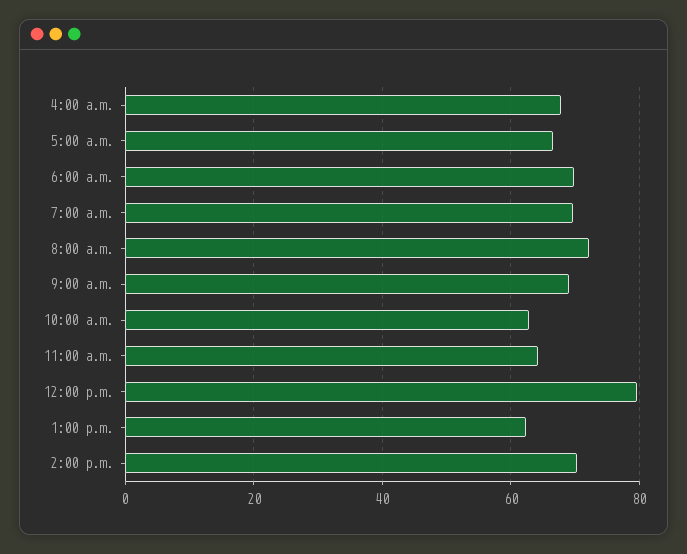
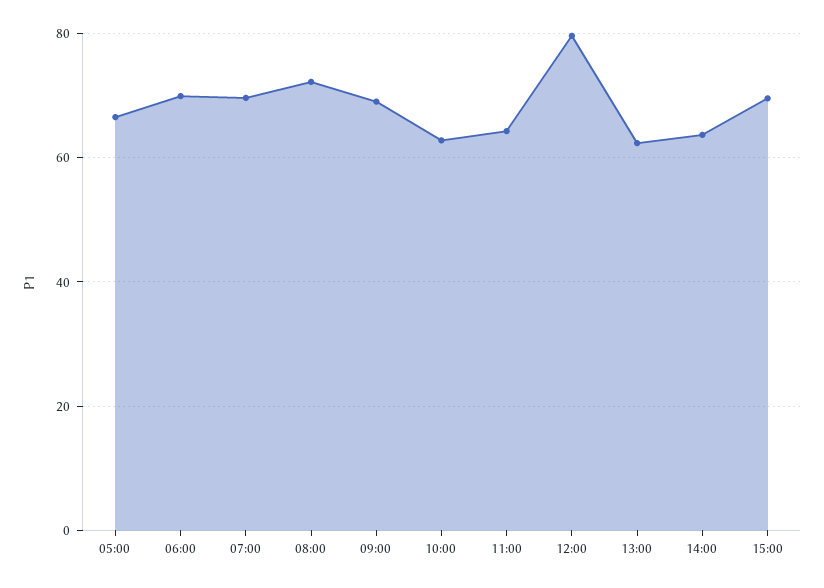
4:00 a.m.: 68 -> none
2:00 p.m.: 70 -> 64
15:00: none -> 70

